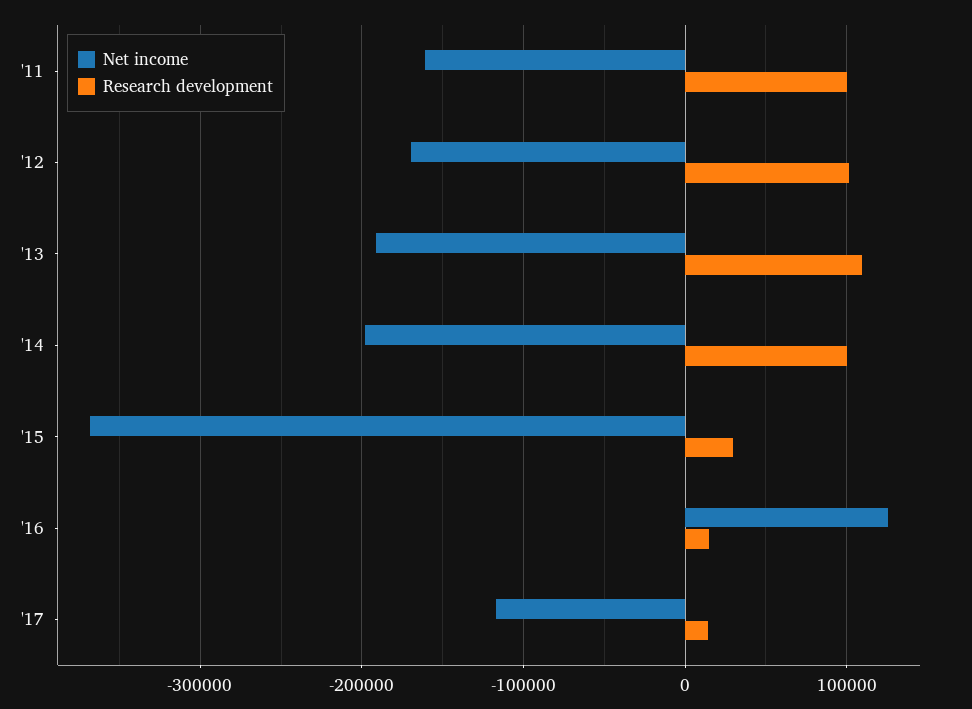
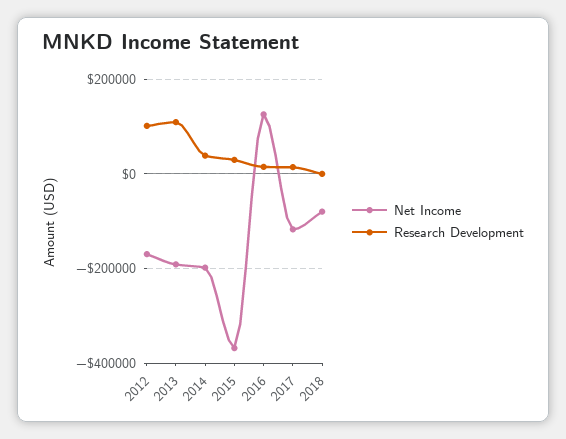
Net income, '11: -160000 -> none
Research development, '11: 100000 -> none
Research development, '14: 100000 -> 40000
Net income, 2018: none -> -80000
Research development, 2018: none -> 0

